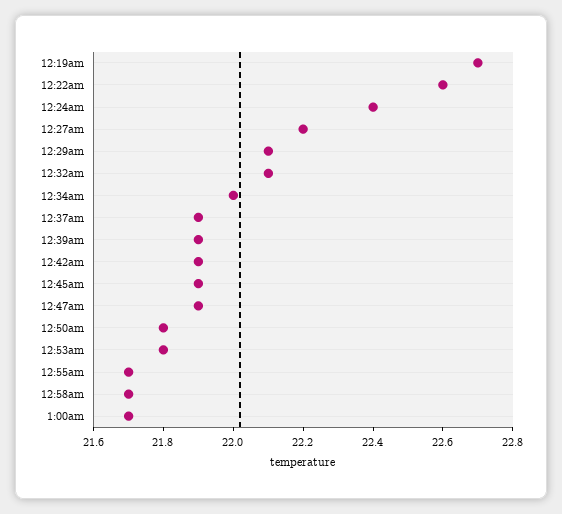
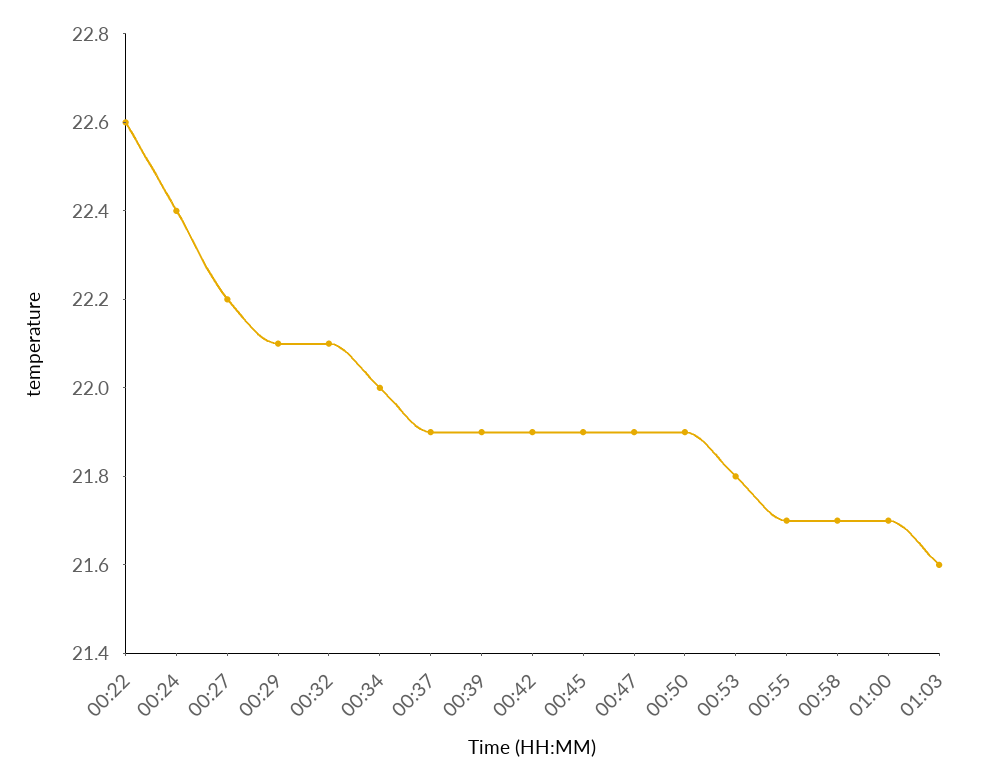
12:19am: 22.7 -> none
12:50am: 21.8 -> 21.9
01:03: none -> 21.6

